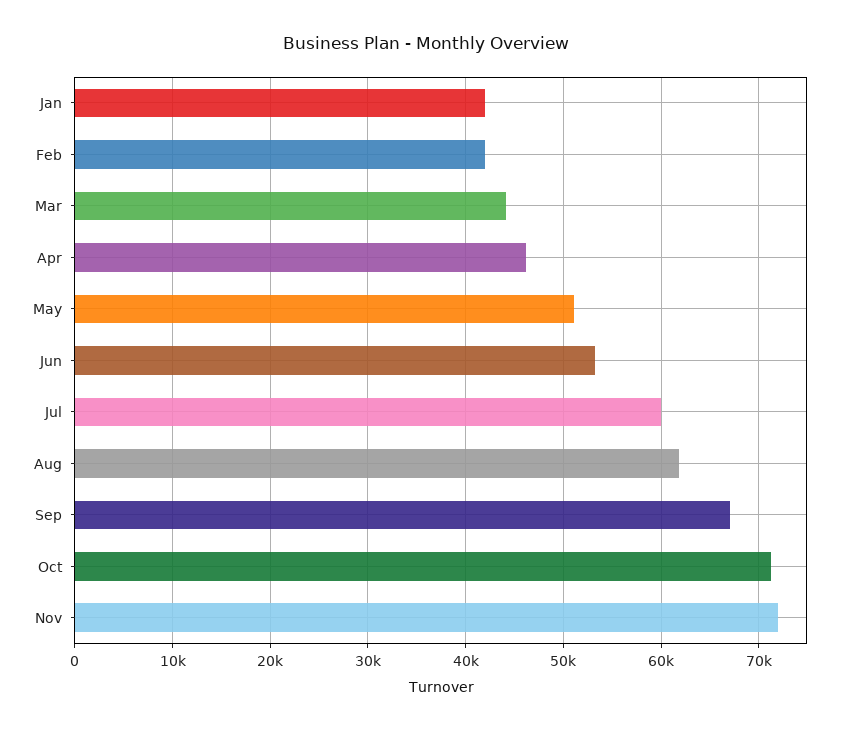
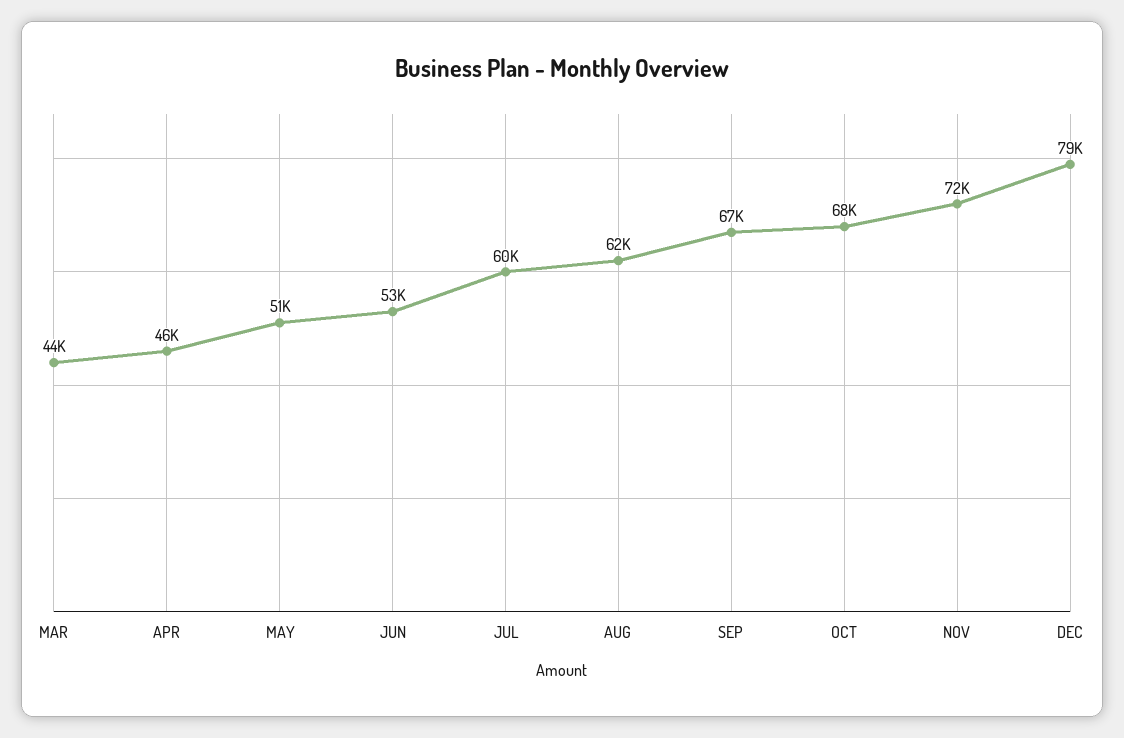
Jan: 42000 -> none
Feb: 42000 -> none
Oct: 71000 -> 68000
DEC: none -> 79000

